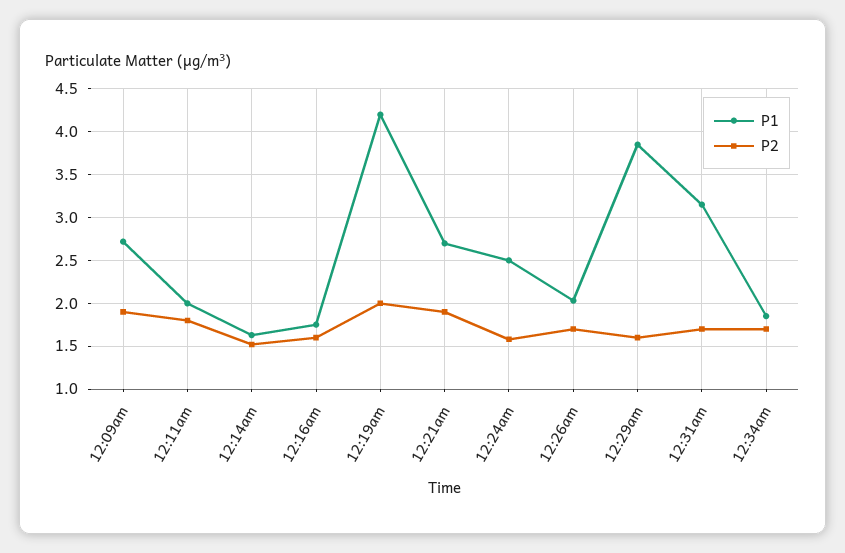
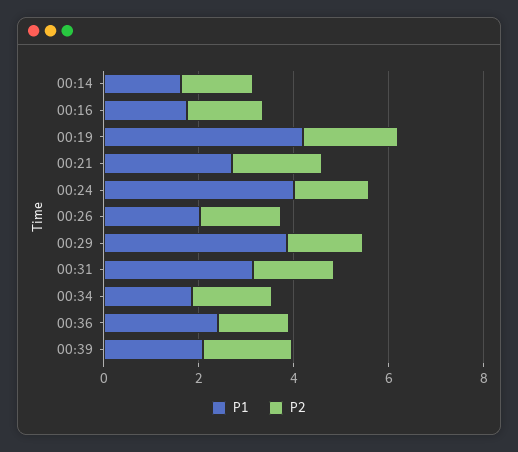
P1, 12:09am: 2.7 -> none
P2, 12:09am: 1.9 -> none
P1, 12:11am: 2 -> none
P2, 12:11am: 1.8 -> none
P1, 12:24am: 2.5 -> 4
P1, 00:36: none -> 2.5
P2, 00:36: none -> 1.5
P1, 00:39: none -> 2
P2, 00:39: none -> 2

